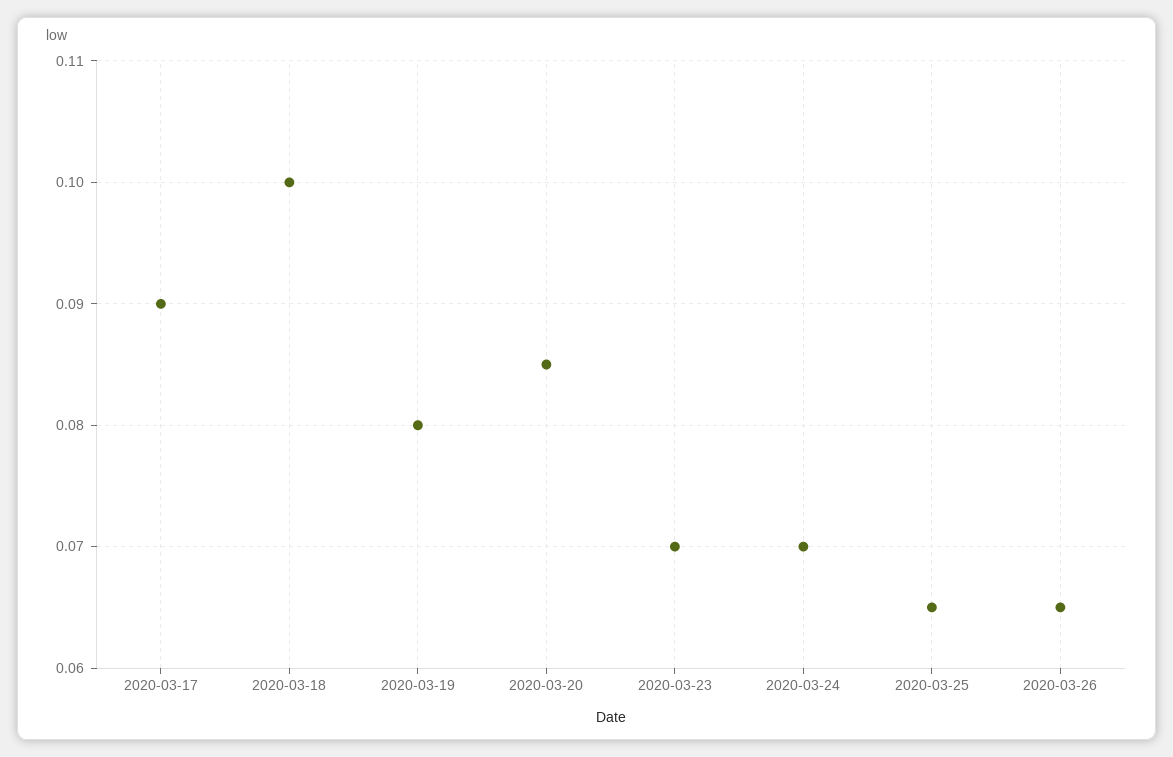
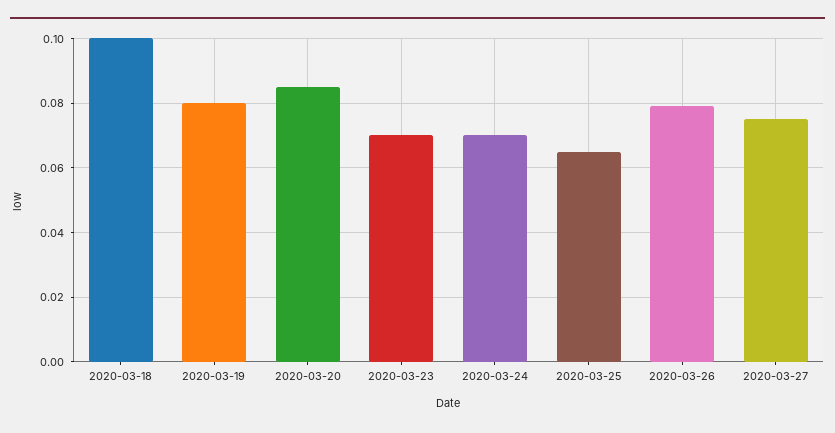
2020-03-17: 0.09 -> none
2020-03-26: 0.065 -> 0.08
2020-03-27: none -> 0.075

